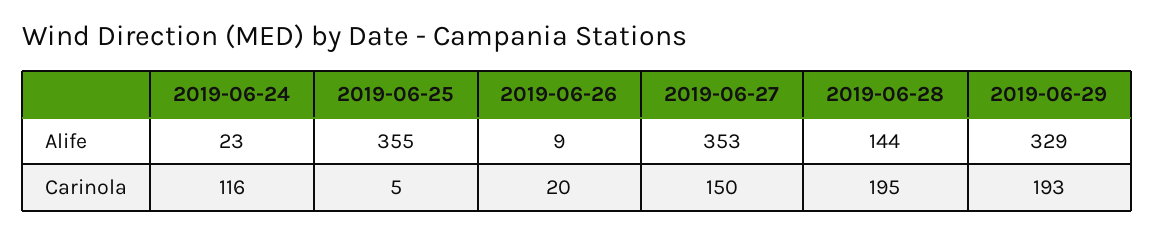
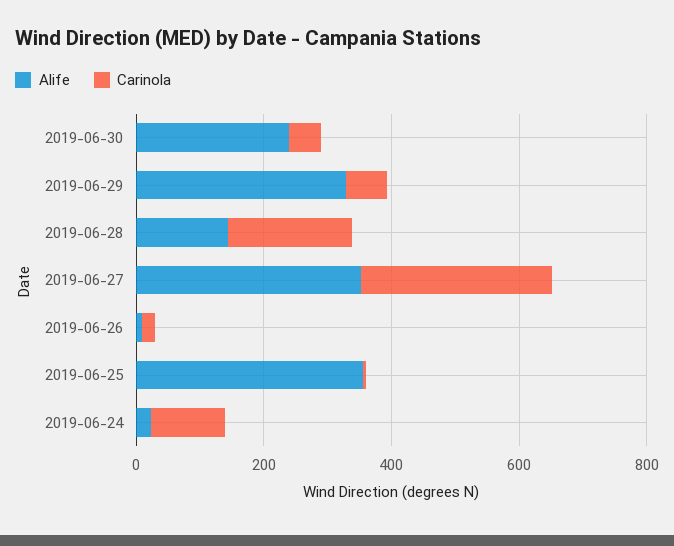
Carinola, 2019-06-27: 150 -> 300
Carinola, 2019-06-29: 193 -> 50
Alife, 2019-06-30: none -> 250
Carinola, 2019-06-30: none -> 50

